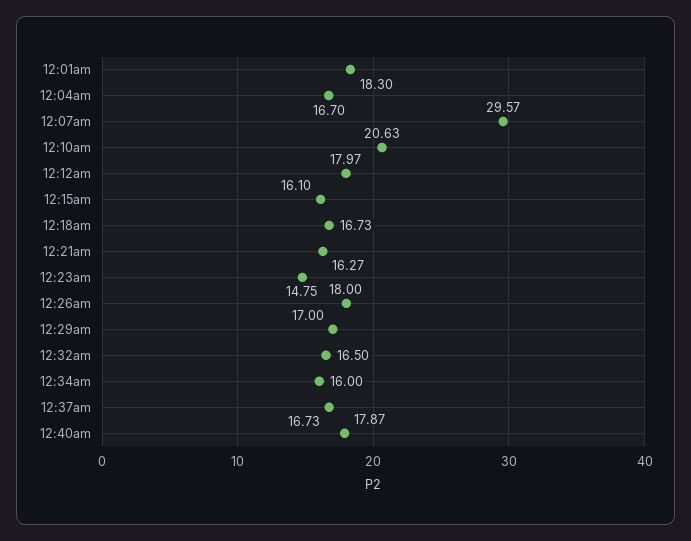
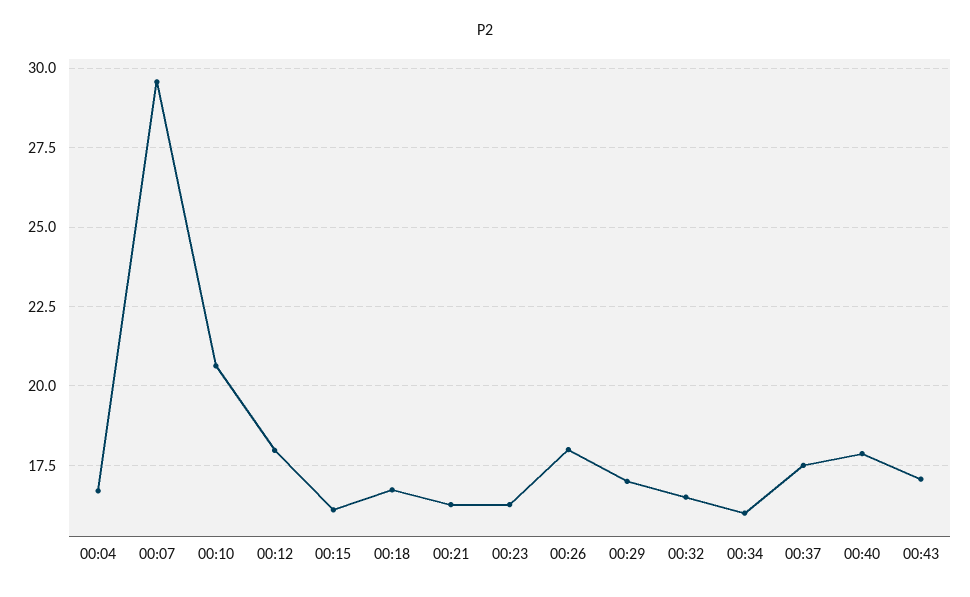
12:01am: 18.3 -> none
12:23am: 14.75 -> 16.25
12:37am: 16.73 -> 17.5
00:43: none -> 17

